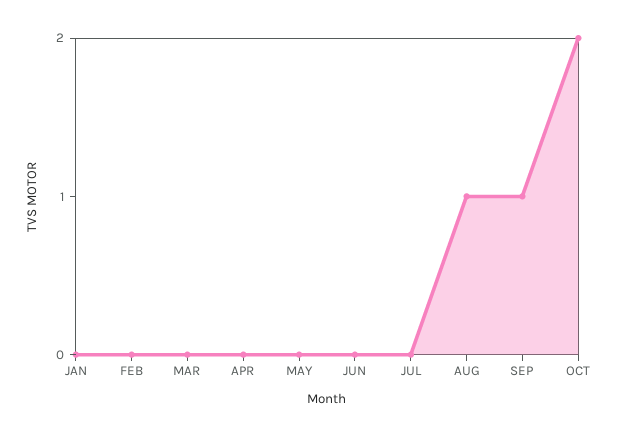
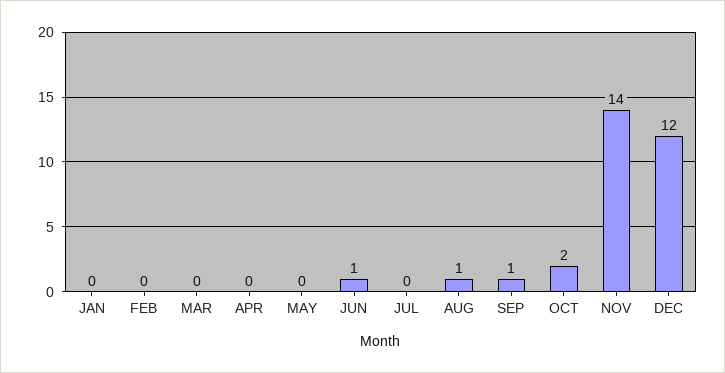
JUN: 0 -> 1
NOV: none -> 14
DEC: none -> 12

